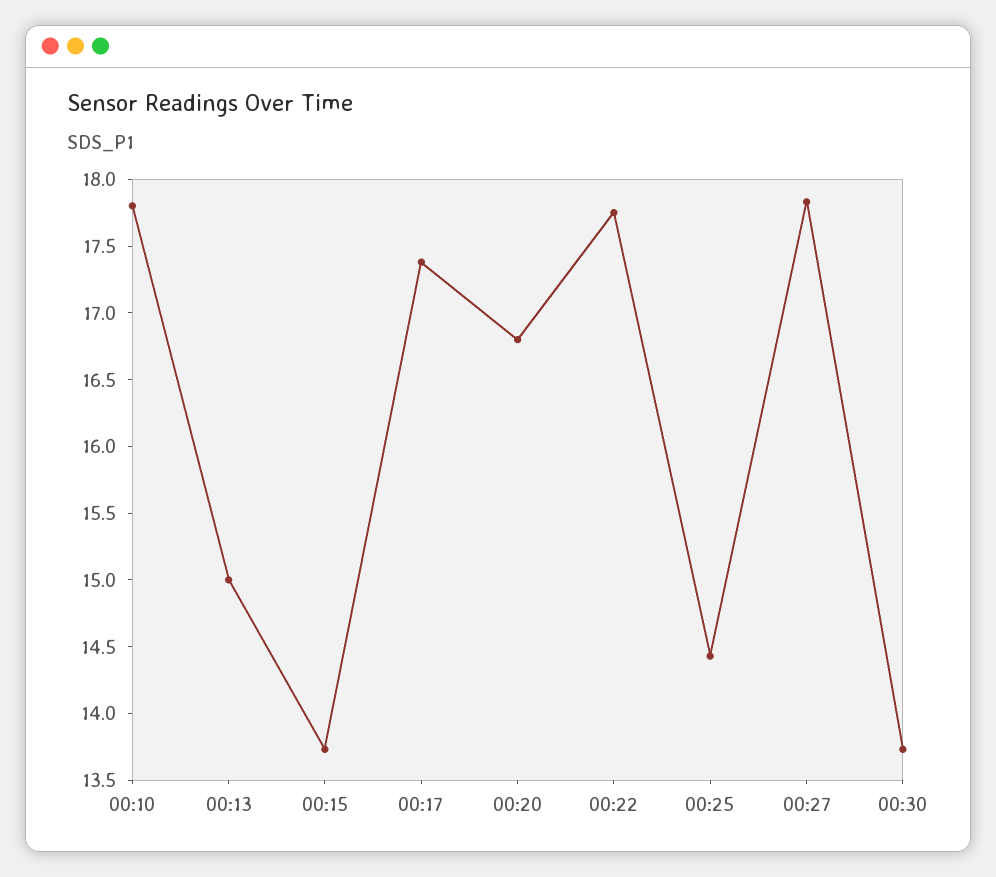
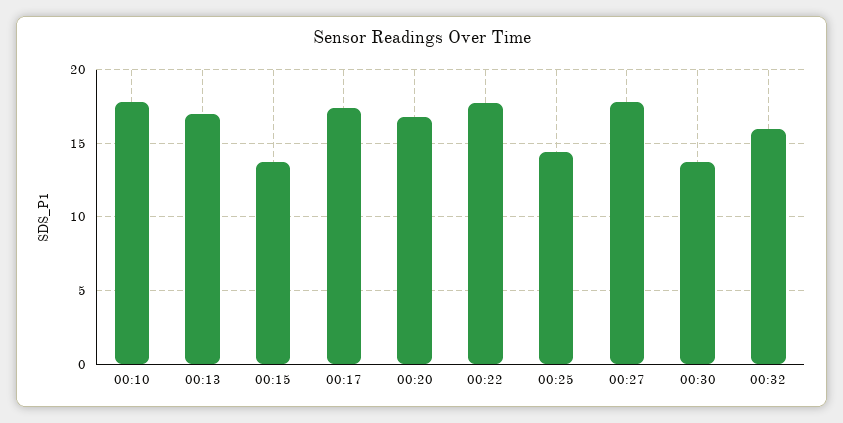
00:13: 15 -> 17
00:32: none -> 16

